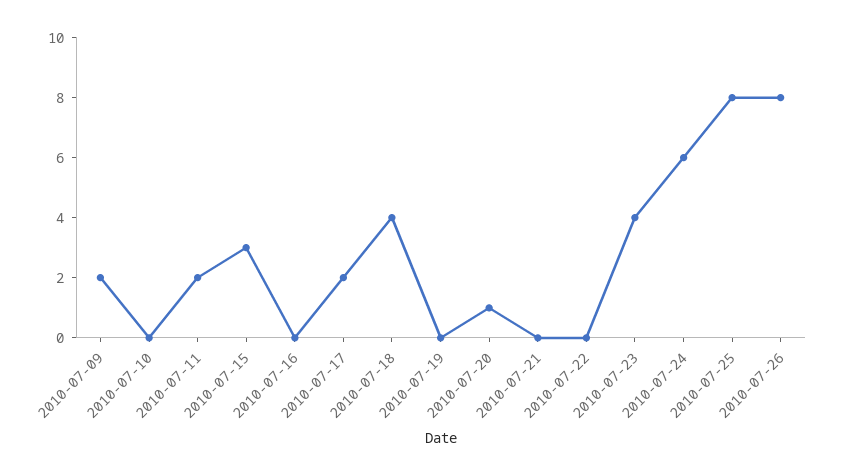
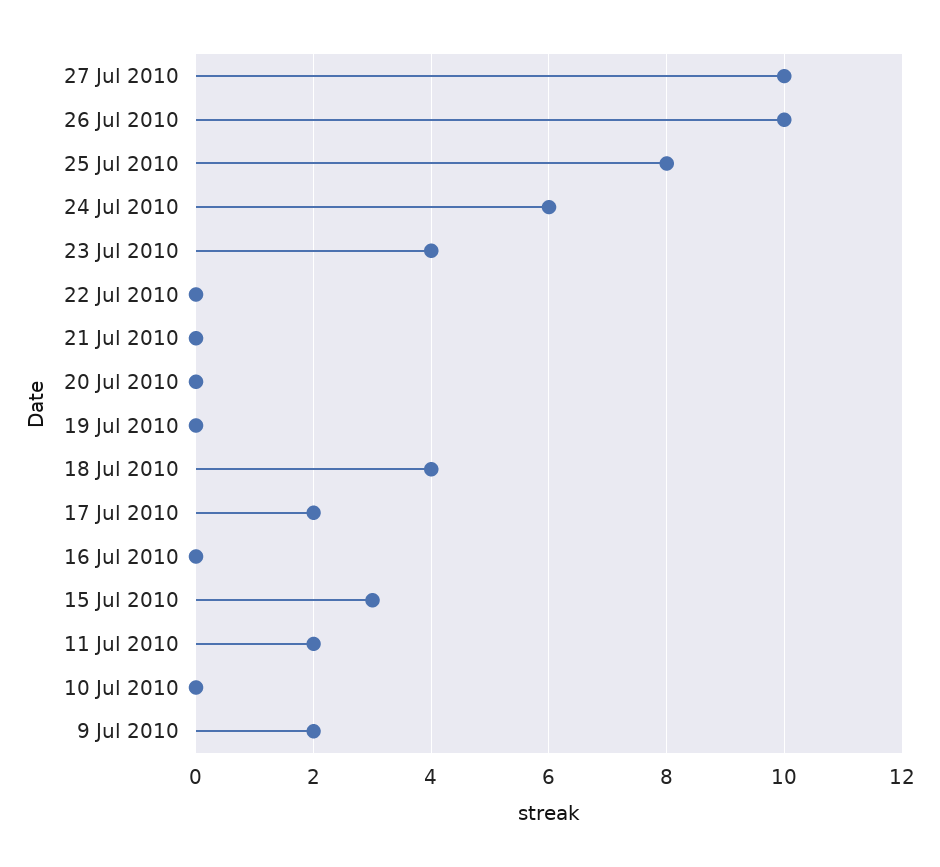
2010-07-20: 1 -> 0
2010-07-26: 8 -> 10
27 Jul 2010: none -> 10

